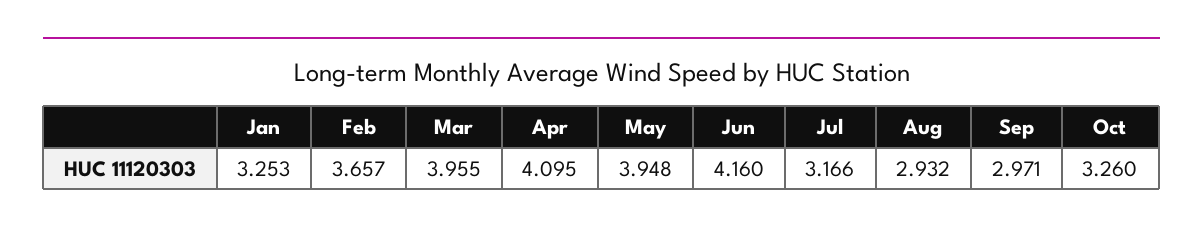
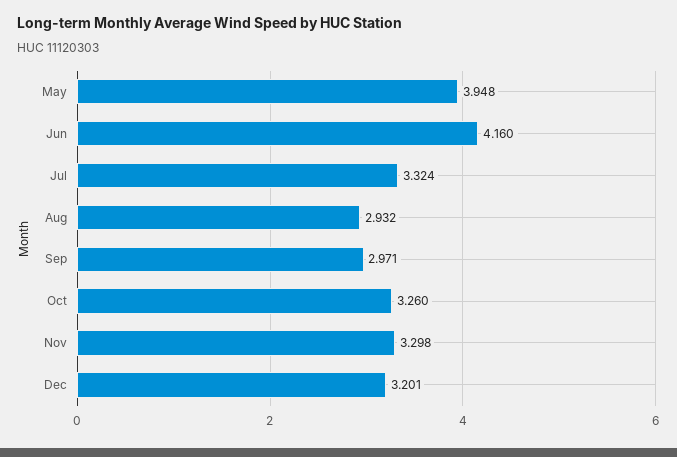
Jan: 3.253 -> none
Feb: 3.657 -> none
Mar: 3.955 -> none
Apr: 4.095 -> none
Jul: 3.166 -> 3.324
Nov: none -> 3.298
Dec: none -> 3.201

